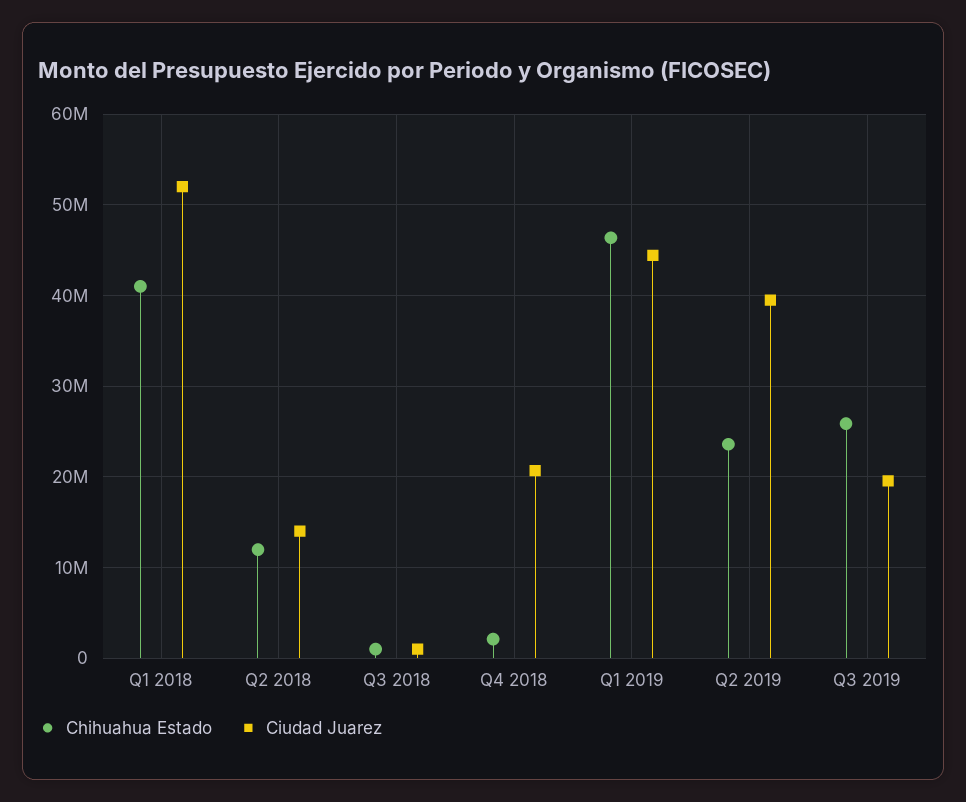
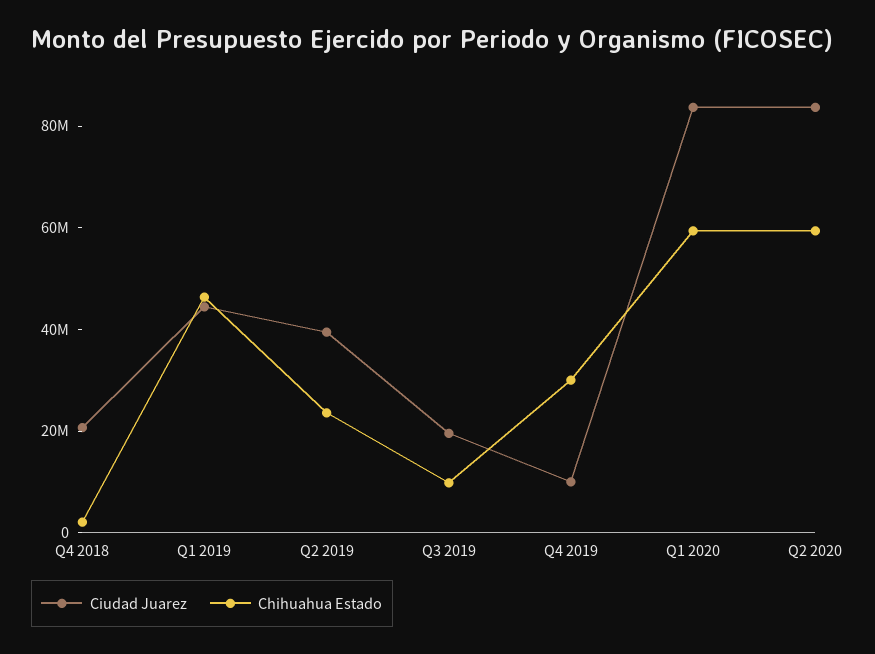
Chihuahua Estado, Q1 2018: 41000000 -> none
Ciudad Juarez, Q1 2018: 52000000 -> none
Chihuahua Estado, Q2 2018: 12000000 -> none
Ciudad Juarez, Q2 2018: 14000000 -> none
Chihuahua Estado, Q3 2018: 1000000 -> none
Ciudad Juarez, Q3 2018: 1000000 -> none
Chihuahua Estado, Q3 2019: 26000000 -> 10000000
Ciudad Juarez, Q4 2019: none -> 10000000
Chihuahua Estado, Q4 2019: none -> 30000000
Ciudad Juarez, Q1 2020: none -> 85000000
Chihuahua Estado, Q1 2020: none -> 60000000
Ciudad Juarez, Q2 2020: none -> 85000000
Chihuahua Estado, Q2 2020: none -> 60000000

